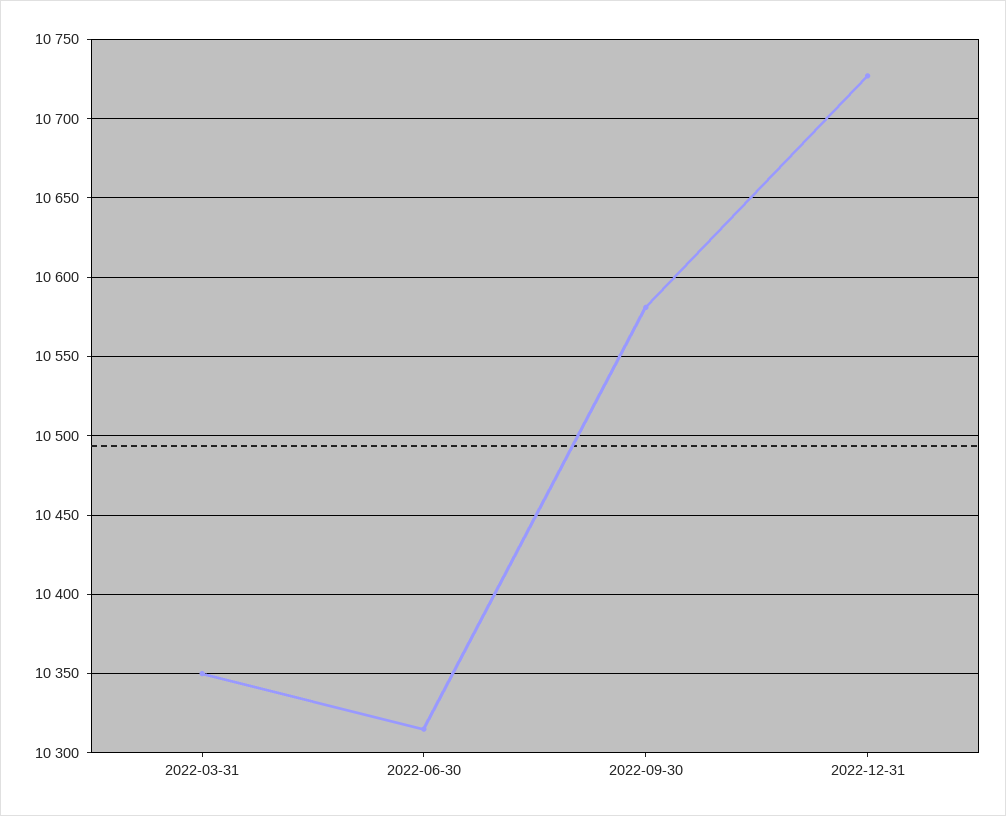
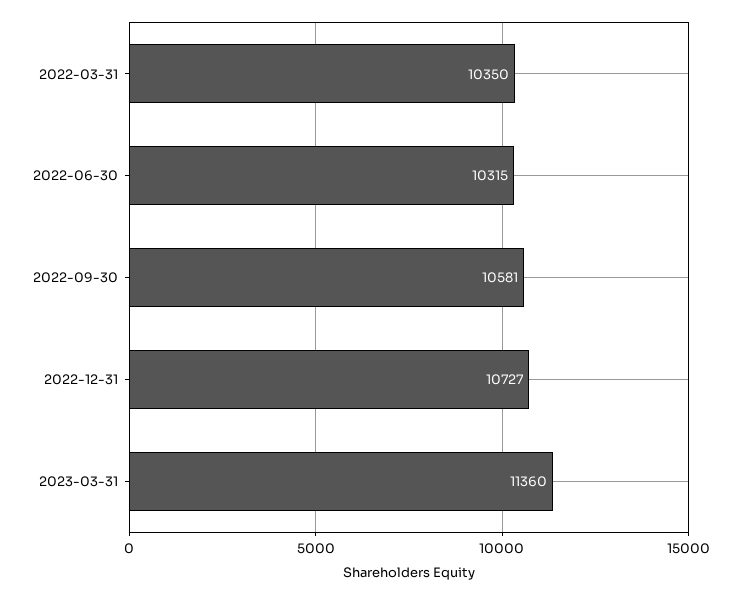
2023-03-31: none -> 11360

